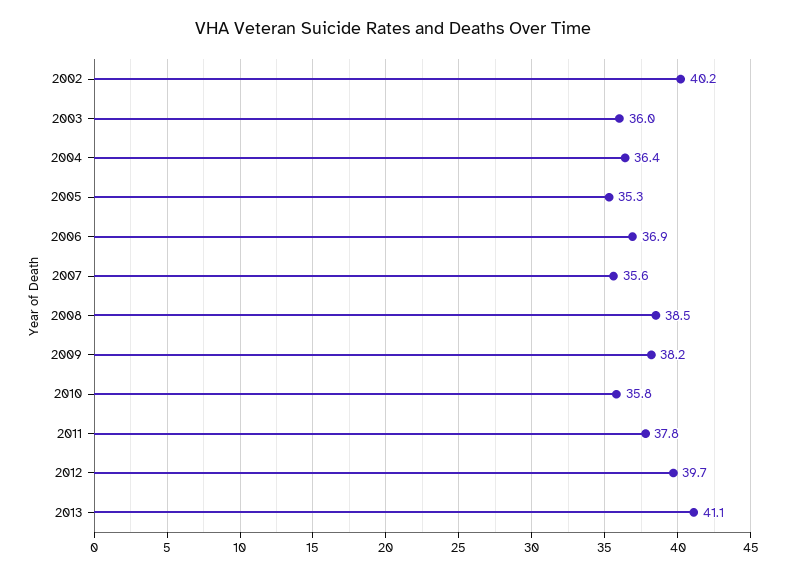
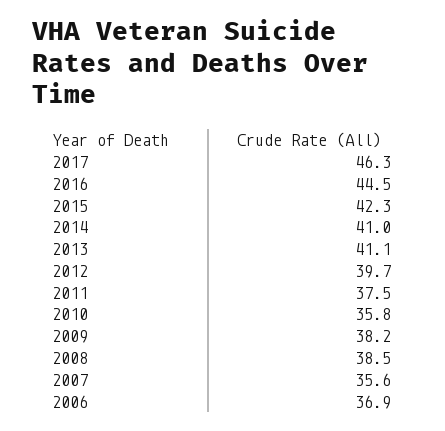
2002: 40.2 -> none
2003: 36 -> none
2004: 36.4 -> none
2005: 35.3 -> none
2011: 37.8 -> 37.5
2017: none -> 46.3
2016: none -> 44.5
2015: none -> 42.3
2014: none -> 41

